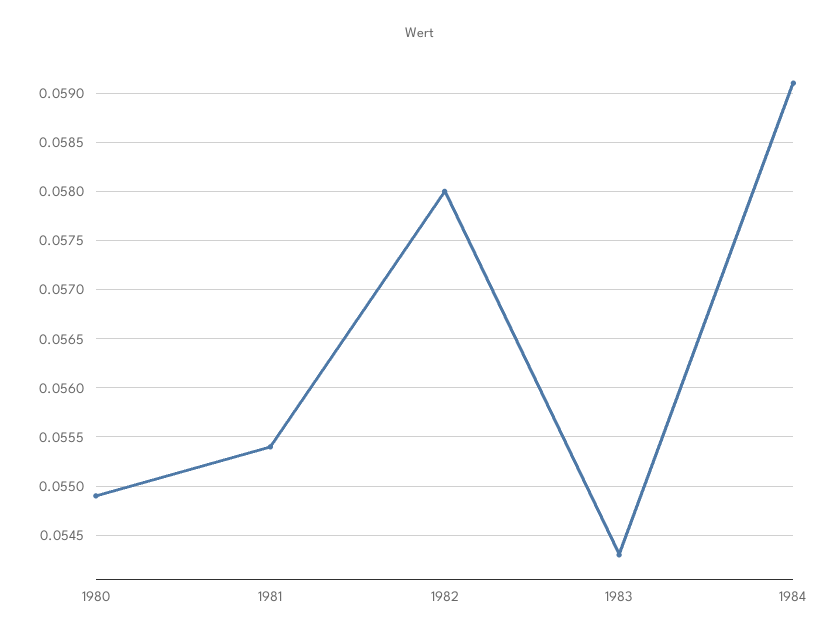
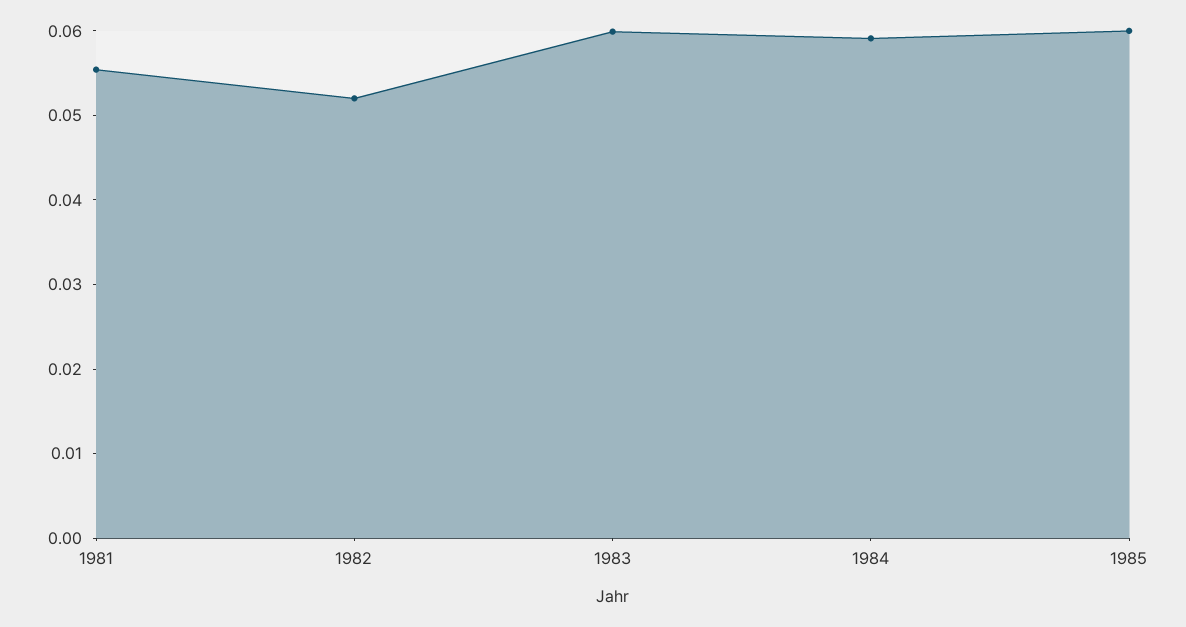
1980: 0.0549 -> none
1982: 0.058 -> 0.052
1983: 0.0543 -> 0.06
1985: none -> 0.06

